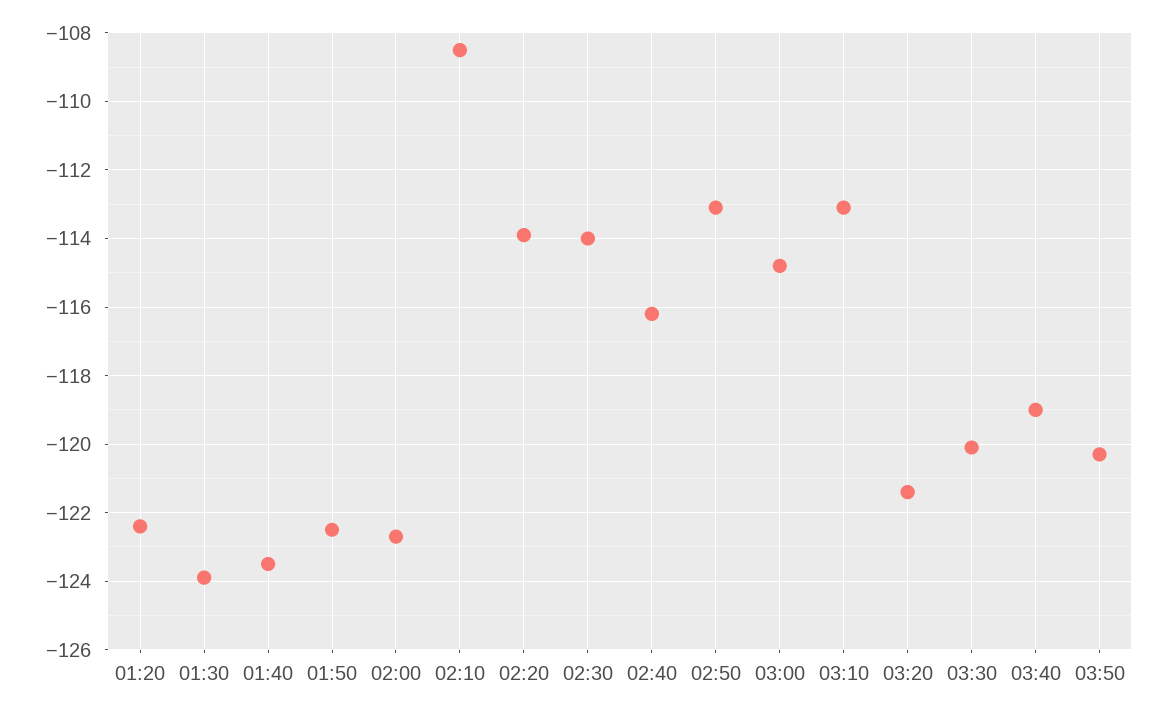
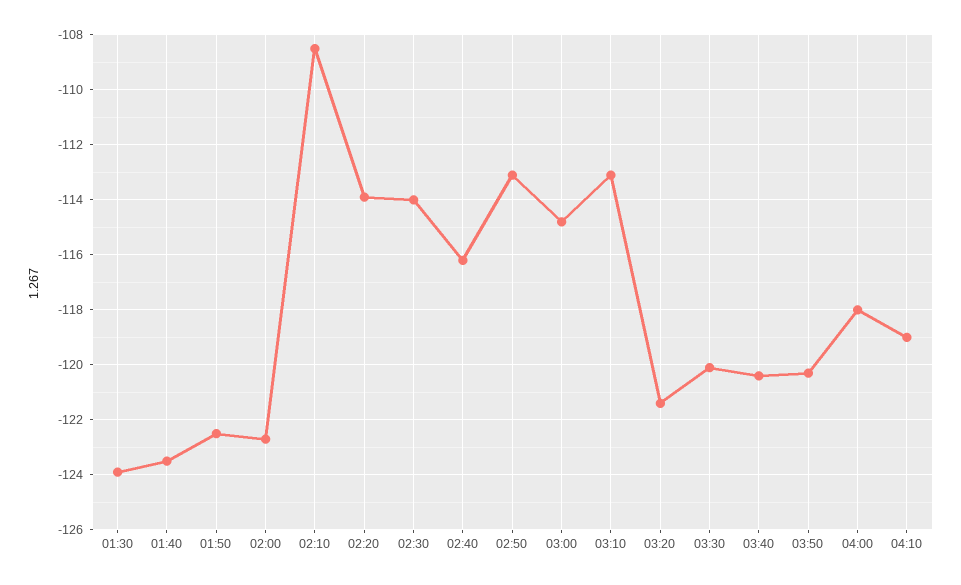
01:20: -122.5 -> none
03:40: -119 -> -120.5
04:00: none -> -118
04:10: none -> -119

